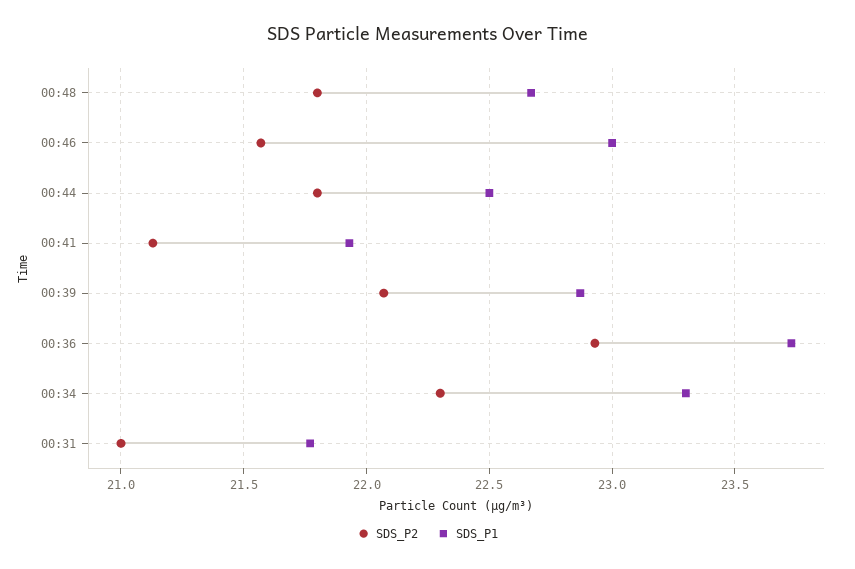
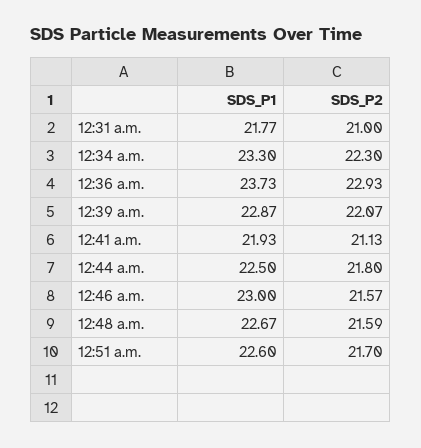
SDS_P2, 00:48: 21.8 -> 21.59
SDS_P1, 12:51 a.m.: none -> 22.6
SDS_P2, 12:51 a.m.: none -> 21.7

